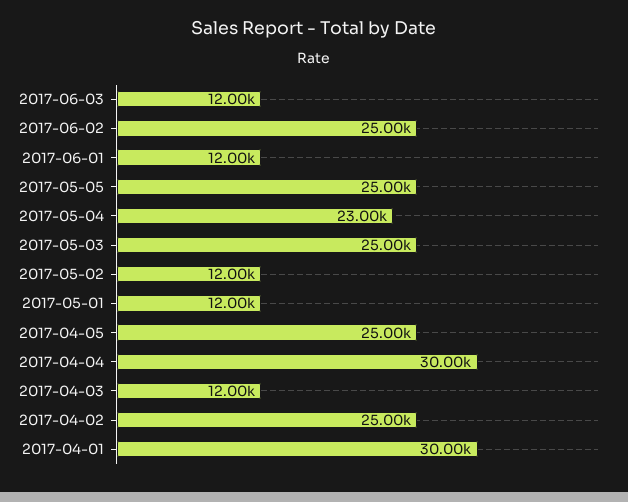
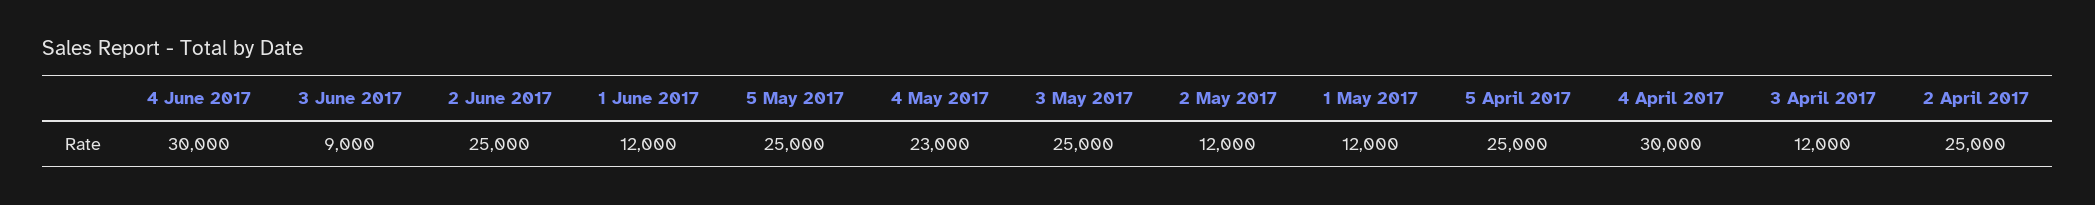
2017-06-03: 12000 -> 9000
2017-04-01: 30000 -> none
4 June 2017: none -> 30000

